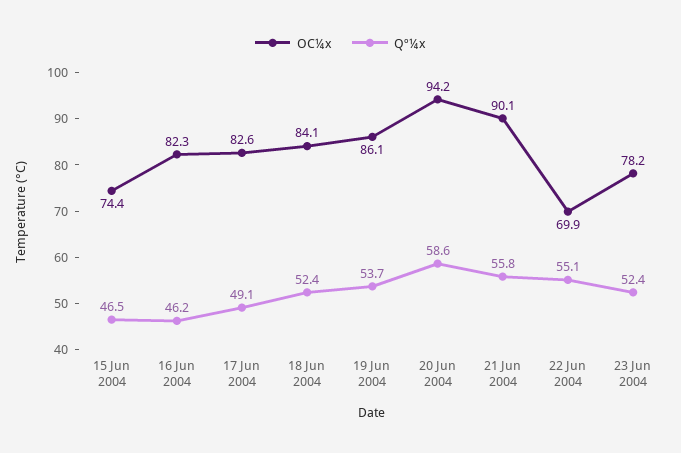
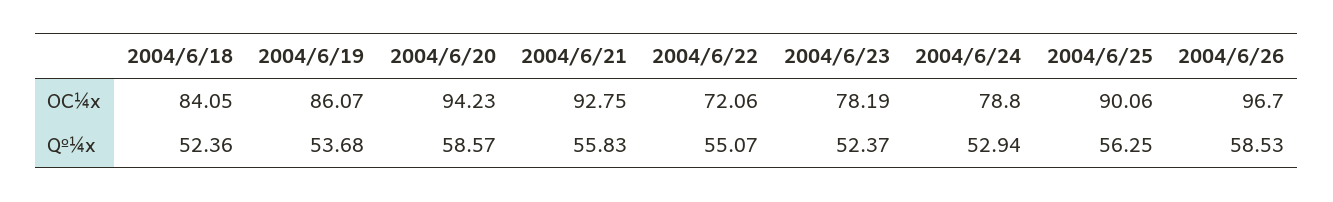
OC¼x, 15 Jun 2004: 74.4 -> none
Qº¼x, 15 Jun 2004: 46.5 -> none
OC¼x, 16 Jun 2004: 82.3 -> none
Qº¼x, 16 Jun 2004: 46.2 -> none
OC¼x, 17 Jun 2004: 82.6 -> none
Qº¼x, 17 Jun 2004: 49.1 -> none
OC¼x, 21 Jun 2004: 90.1 -> 92.75
OC¼x, 22 Jun 2004: 69.9 -> 72.06
OC¼x, 2004/6/24: none -> 78.8
OC¼x, 2004/6/25: none -> 90.06
OC¼x, 2004/6/26: none -> 96.7
Qº¼x, 2004/6/24: none -> 52.94
Qº¼x, 2004/6/25: none -> 56.25
Qº¼x, 2004/6/26: none -> 58.53

